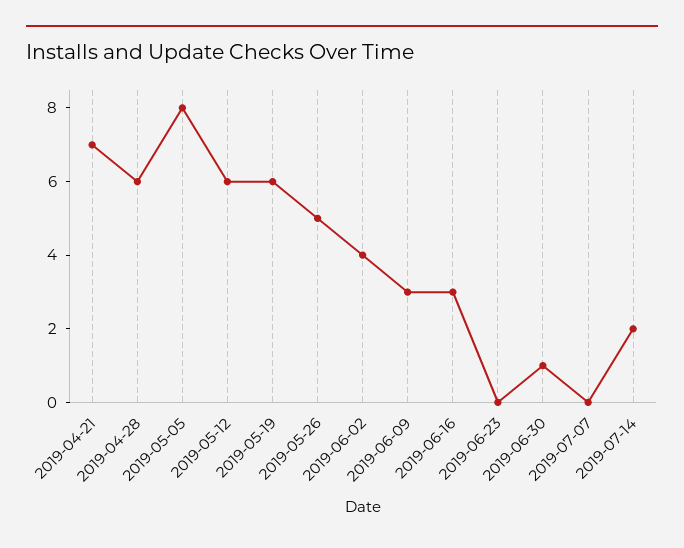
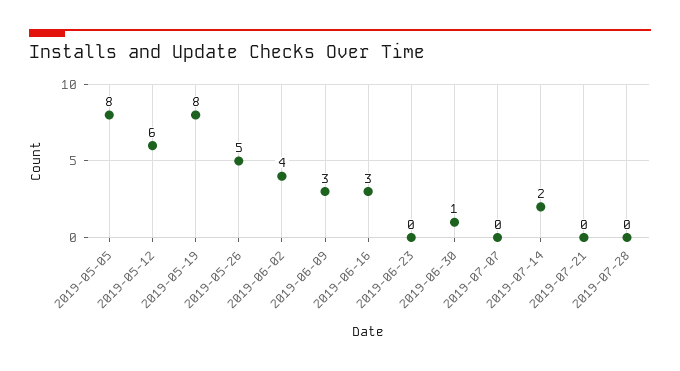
2019-04-21: 7 -> none
2019-04-28: 6 -> none
2019-05-19: 6 -> 8
2019-07-21: none -> 0
2019-07-28: none -> 0

